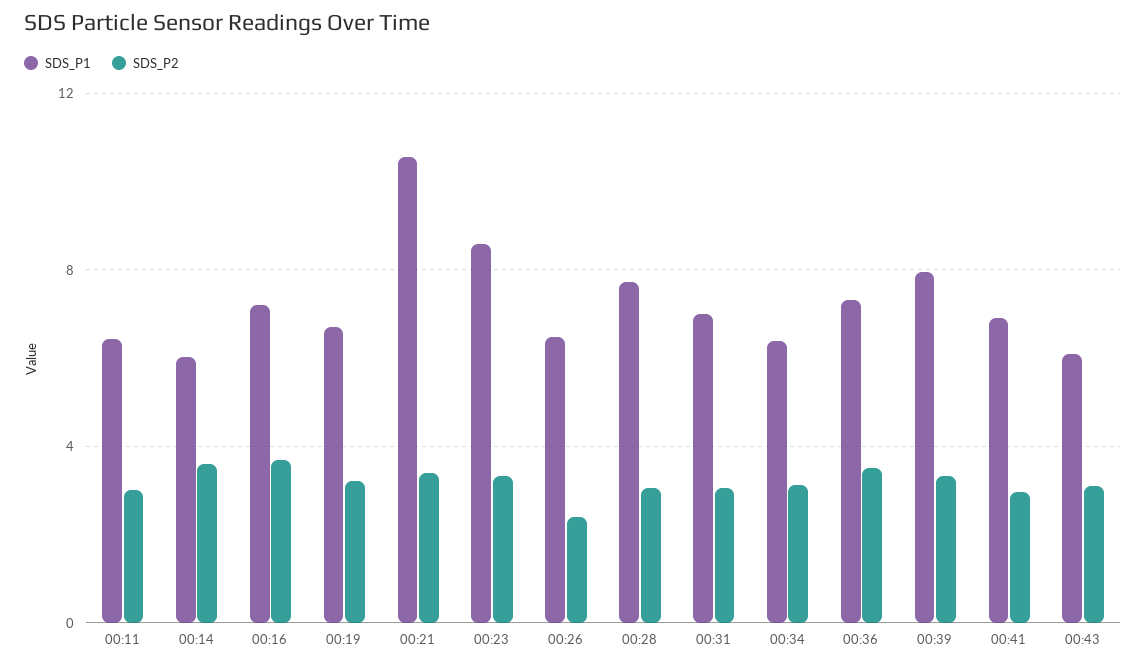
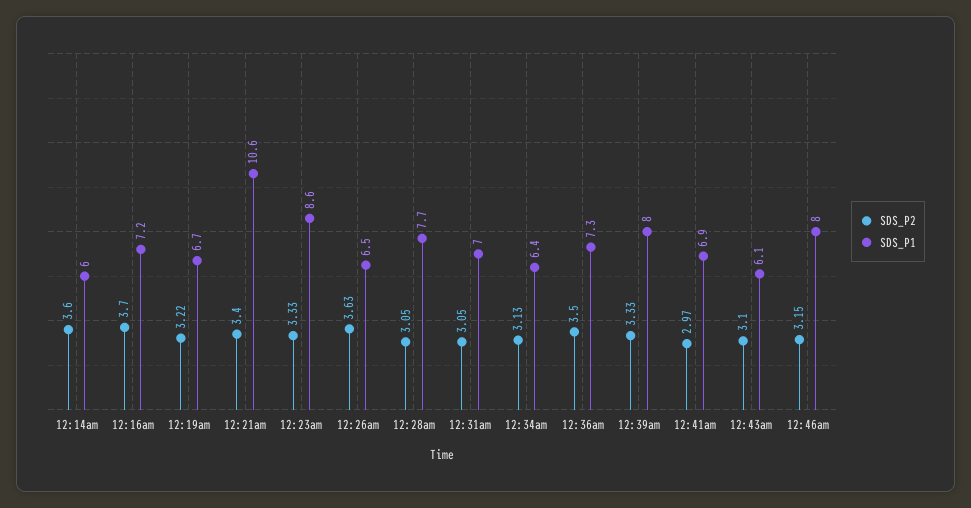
SDS_P1, 00:11: 6.5 -> none
SDS_P2, 00:11: 3 -> none
SDS_P2, 00:26: 2.5 -> 3.63
SDS_P2, 12:46am: none -> 3.15
SDS_P1, 12:46am: none -> 8

